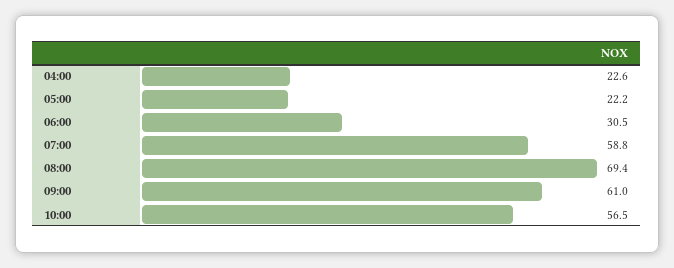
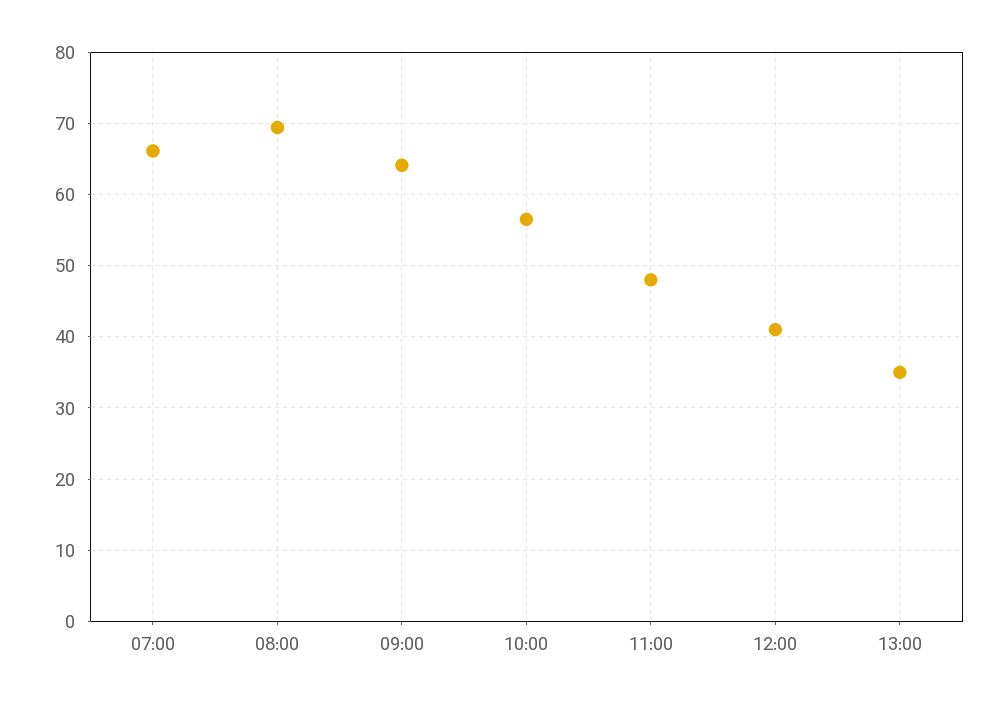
04:00: 22.6 -> none
05:00: 22.2 -> none
06:00: 30.5 -> none
07:00: 58.8 -> 66
09:00: 61 -> 64
11:00: none -> 48
12:00: none -> 41
13:00: none -> 35

